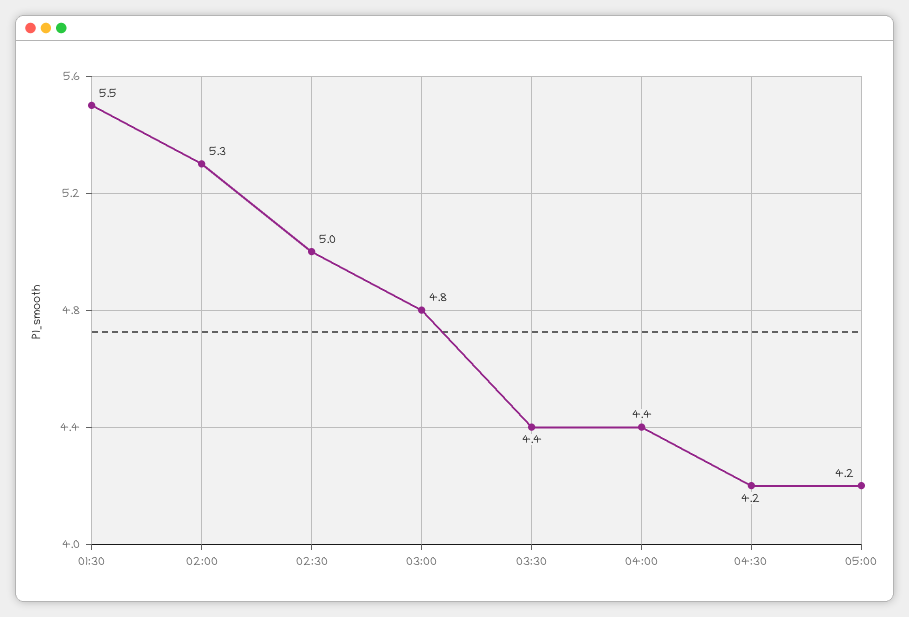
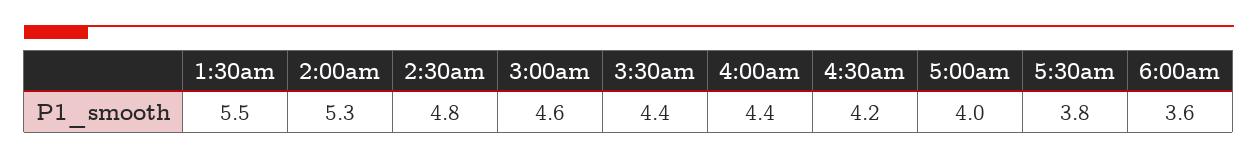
02:30: 5 -> 4.8
03:00: 4.8 -> 4.6
05:00: 4.2 -> 4
5:30am: none -> 3.8
6:00am: none -> 3.6

